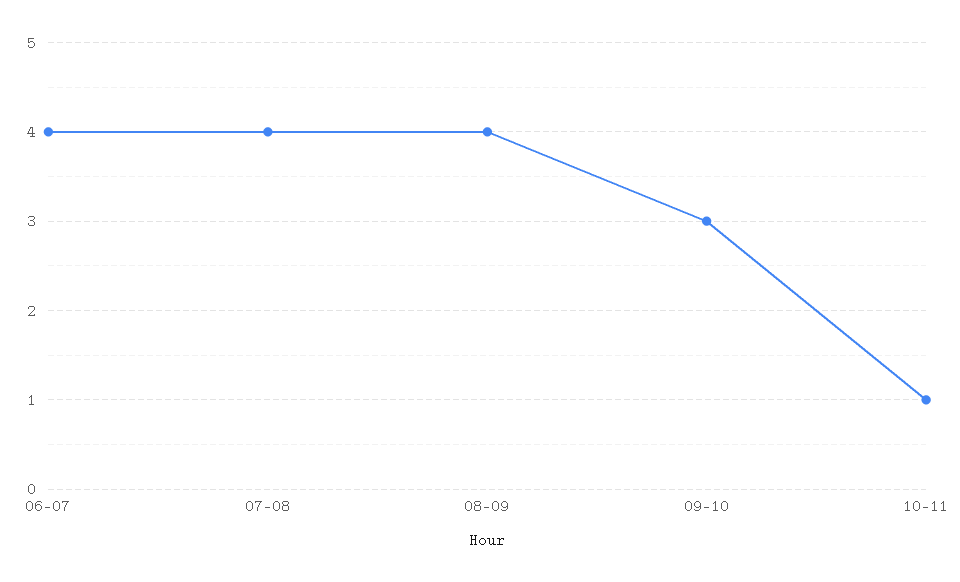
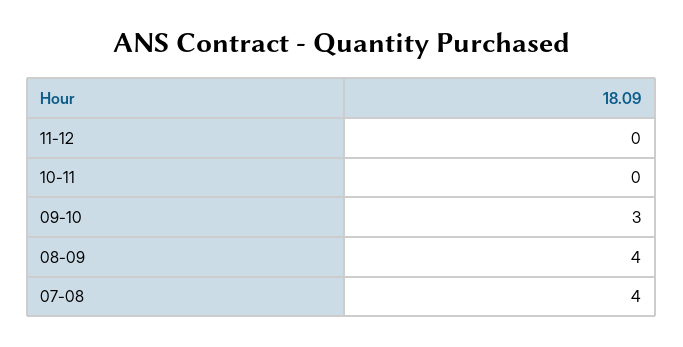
06-07: 4 -> none
10-11: 1 -> 0
11-12: none -> 0

